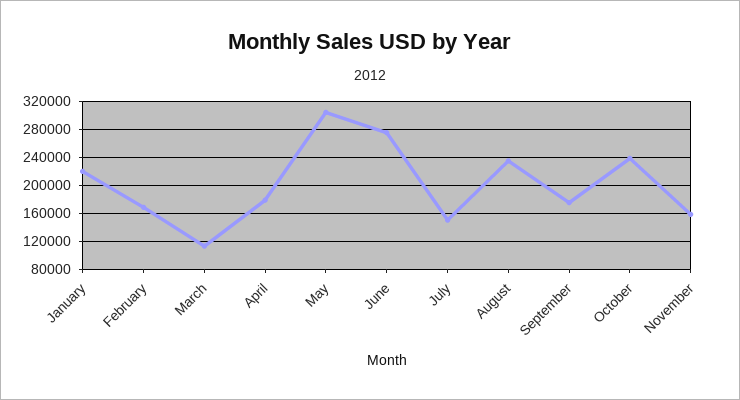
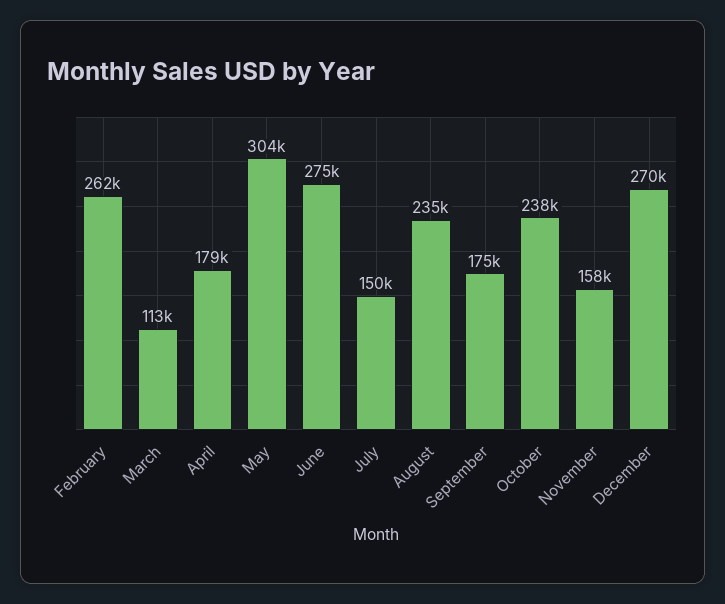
January: 220000 -> none
February: 170000 -> 262000
December: none -> 270000

